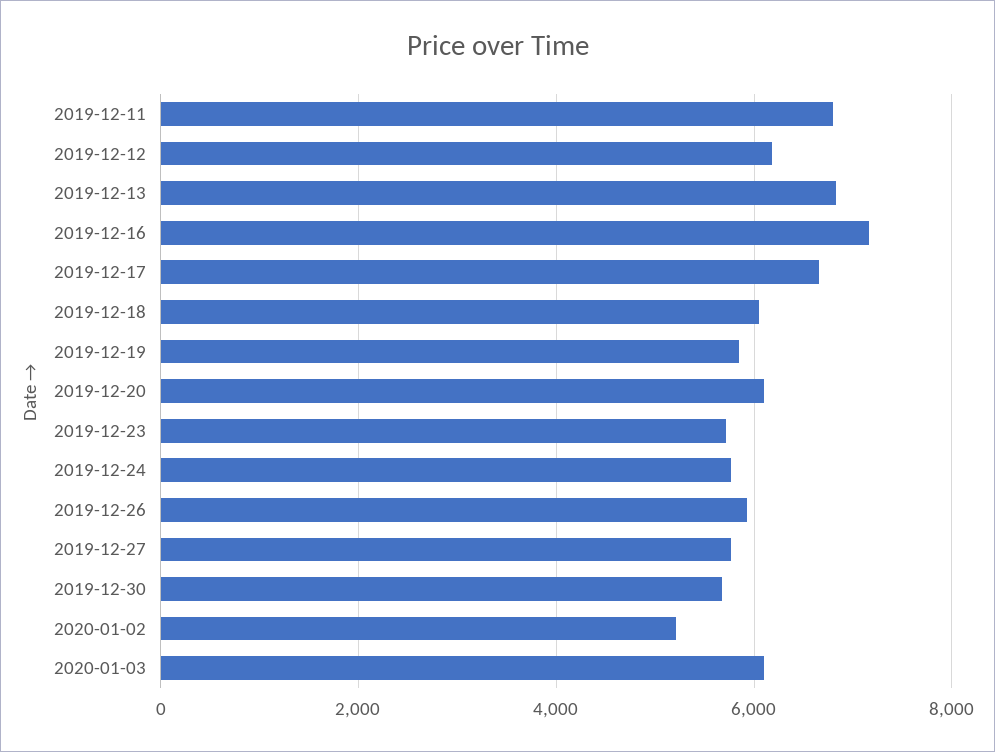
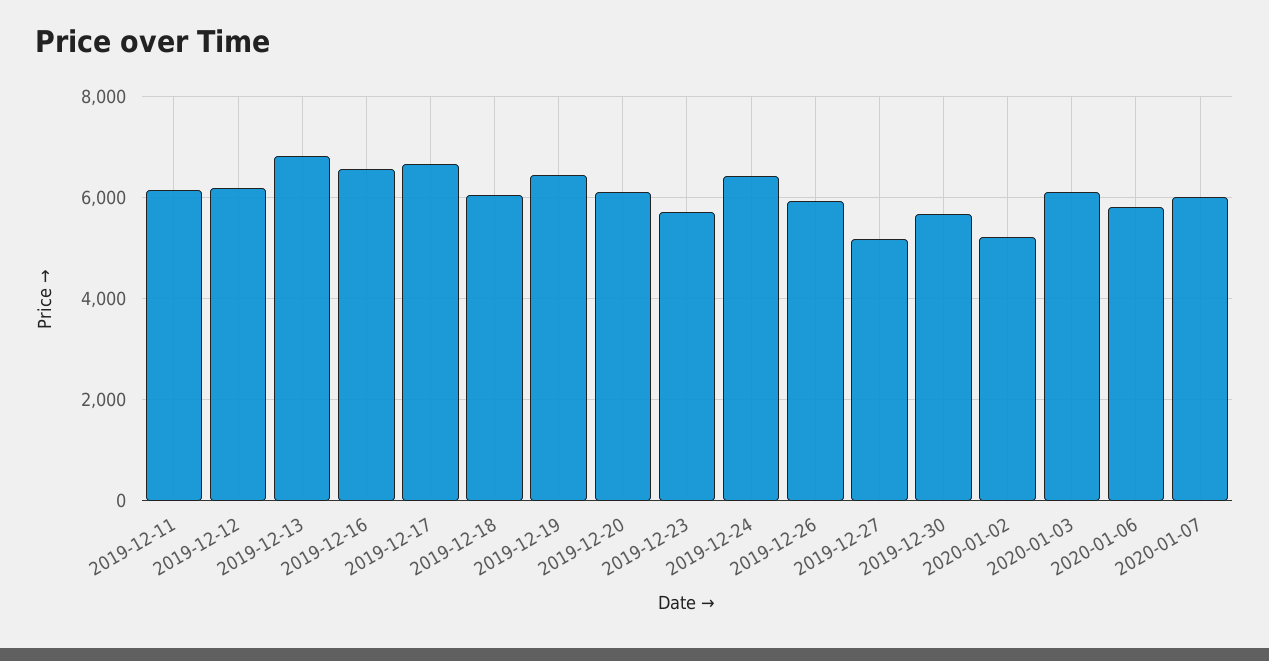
2019-12-11: 6800 -> 6200
2019-12-16: 7200 -> 6600
2019-12-19: 5800 -> 6400
2019-12-24: 5800 -> 6400
2019-12-27: 5800 -> 5200
2020-01-06: none -> 5800
2020-01-07: none -> 6000

